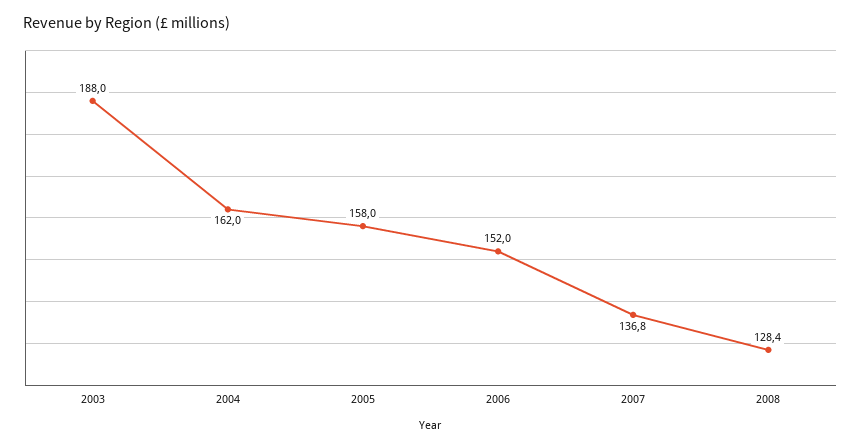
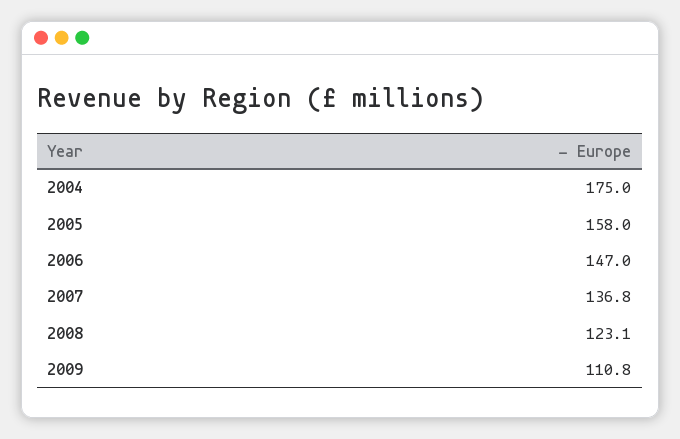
2003: 188 -> none
2004: 162 -> 175
2006: 152 -> 147
2008: 128.4 -> 123.1
2009: none -> 110.8

